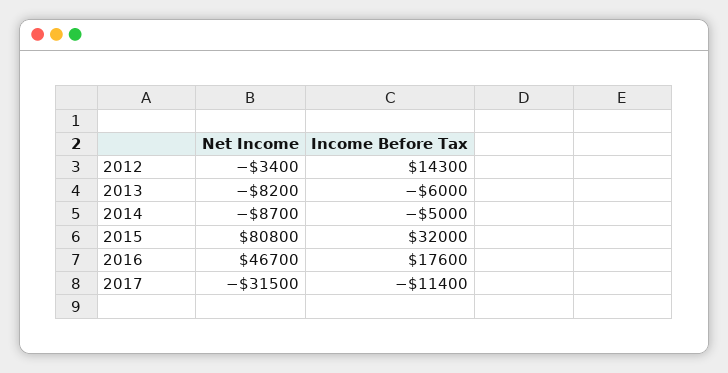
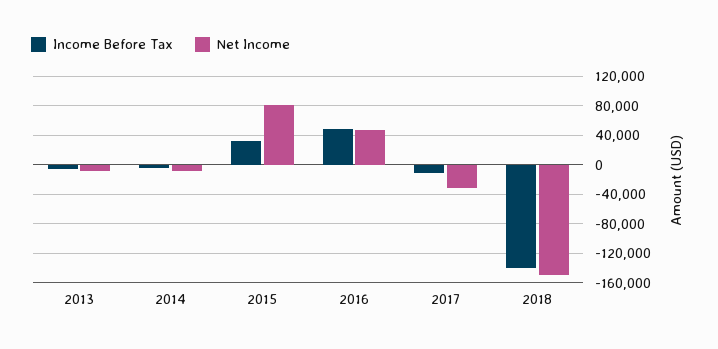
Net Income, 2012: -3400 -> none
Income Before Tax, 2012: 14300 -> none
Income Before Tax, 2016: 17600 -> 50000
Income Before Tax, 2018: none -> -140000
Net Income, 2018: none -> -150000

